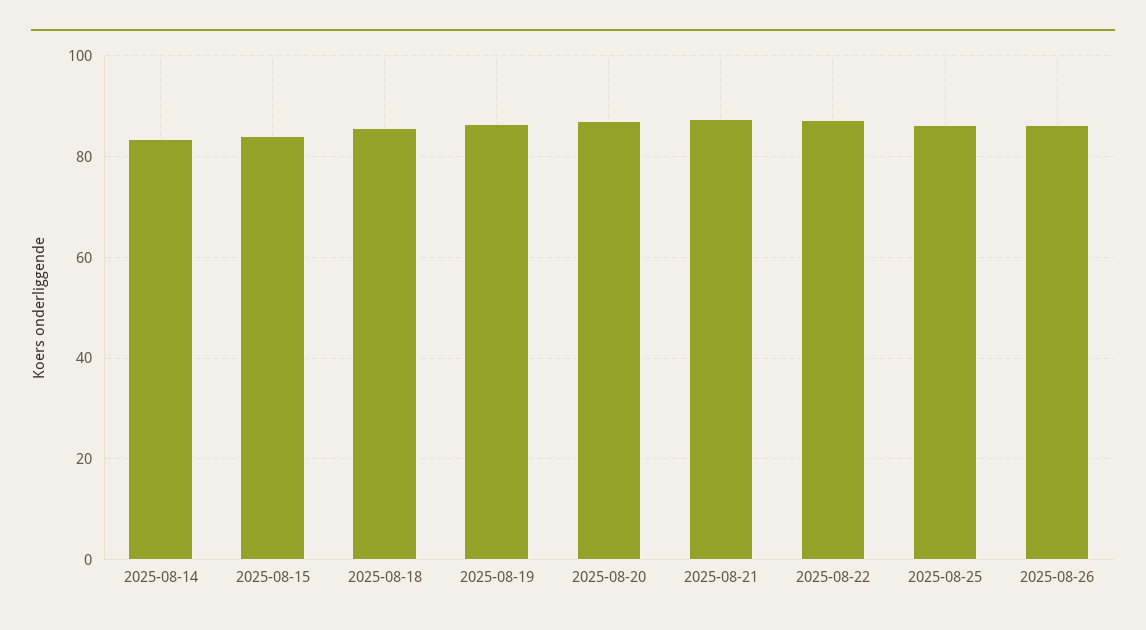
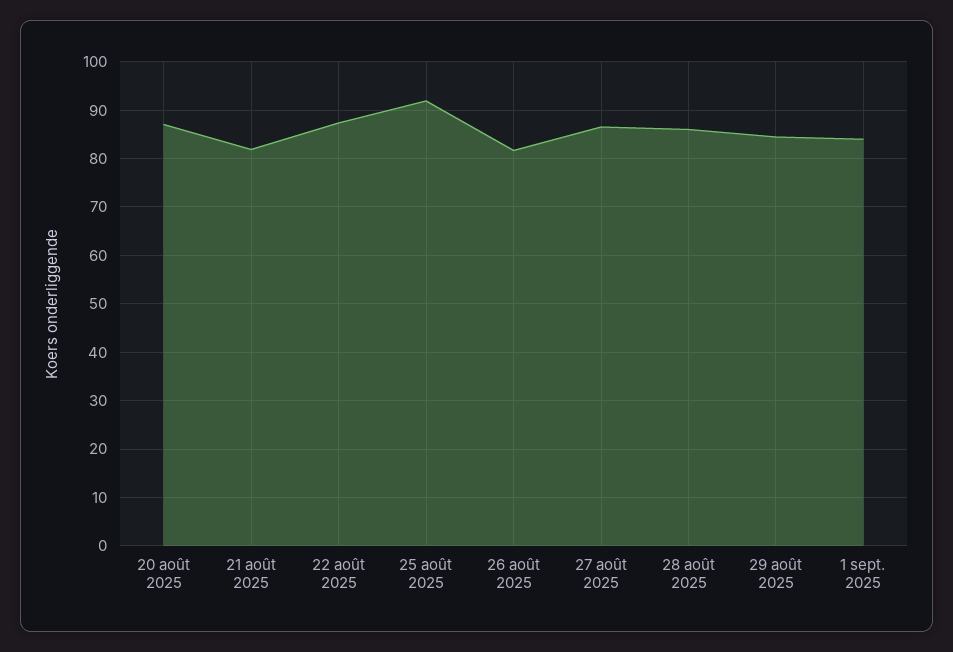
2025-08-14: 84 -> none
2025-08-15: 84 -> none
2025-08-18: 86 -> none
2025-08-19: 86 -> none
2025-08-21: 88 -> 82
2025-08-25: 86 -> 92
2025-08-26: 86 -> 82
27 août 2025: none -> 86
28 août 2025: none -> 86
29 août 2025: none -> 84
1 sept. 2025: none -> 84

